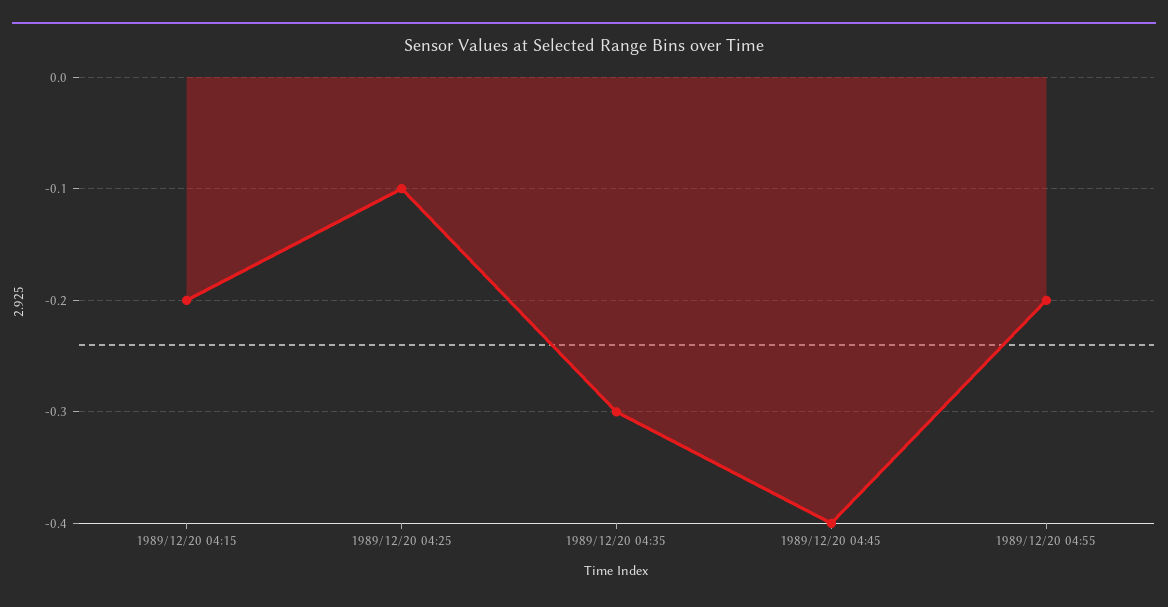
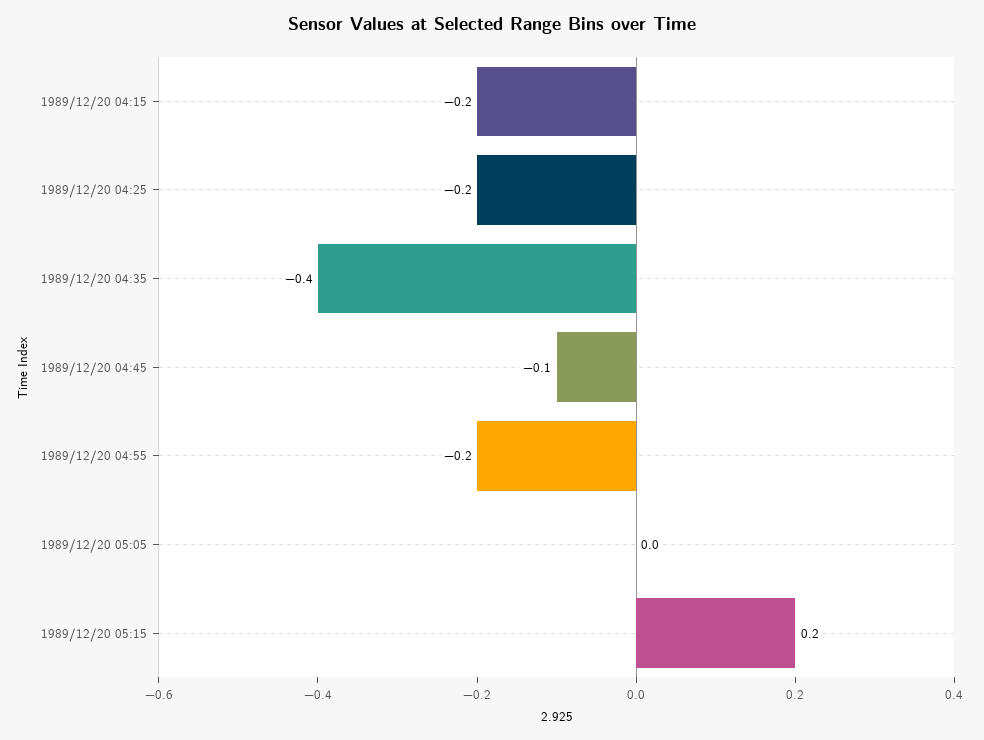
1989/12/20 04:25: -0.1 -> -0.2
1989/12/20 04:35: -0.3 -> -0.4
1989/12/20 04:45: -0.4 -> -0.1
1989/12/20 05:05: none -> 0
1989/12/20 05:15: none -> 0.2

